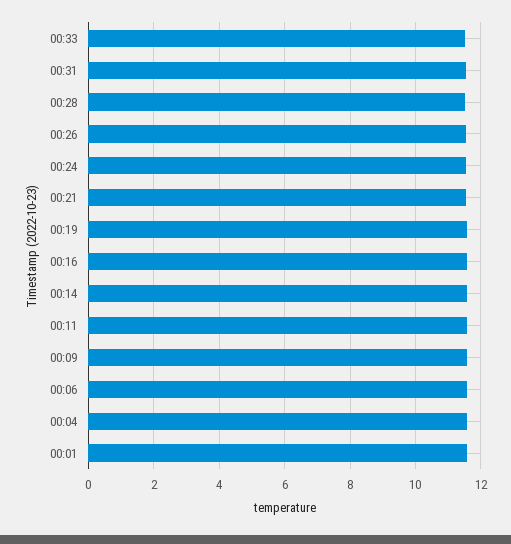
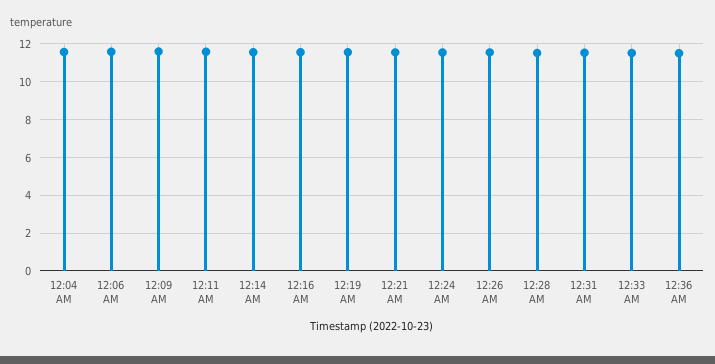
00:01: 11.6 -> none
12:36 AM: none -> 11.5

